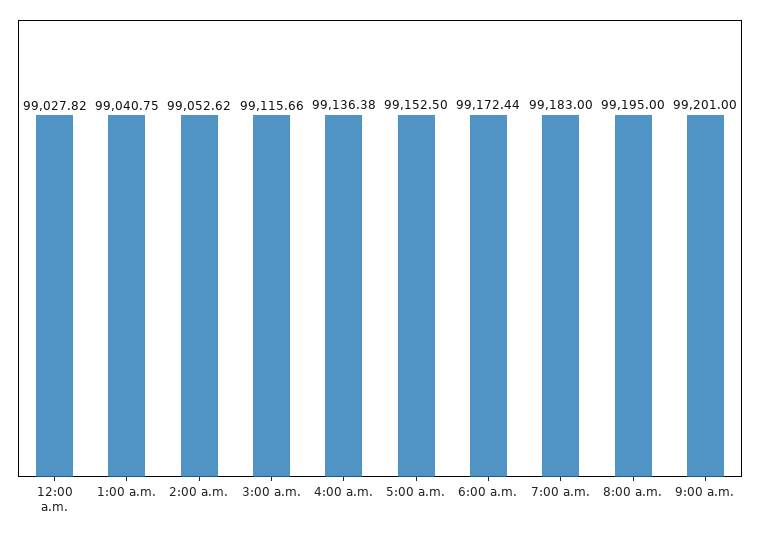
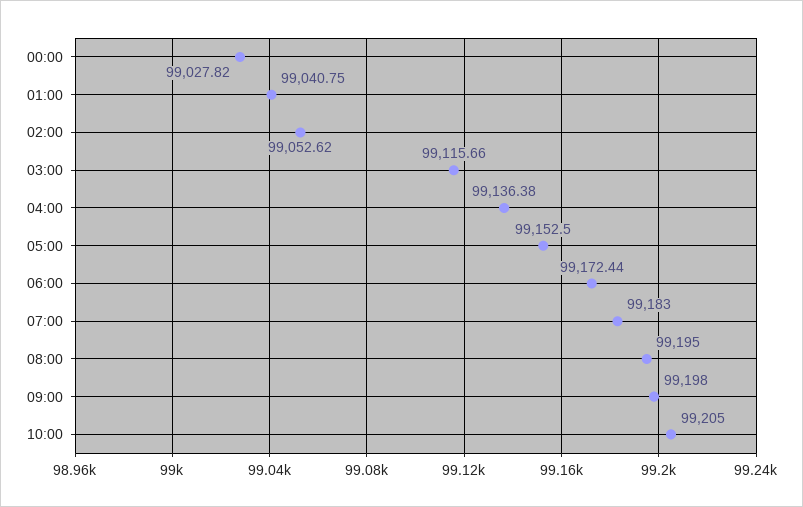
9:00 a.m.: 99201 -> 99198
10:00: none -> 99205

